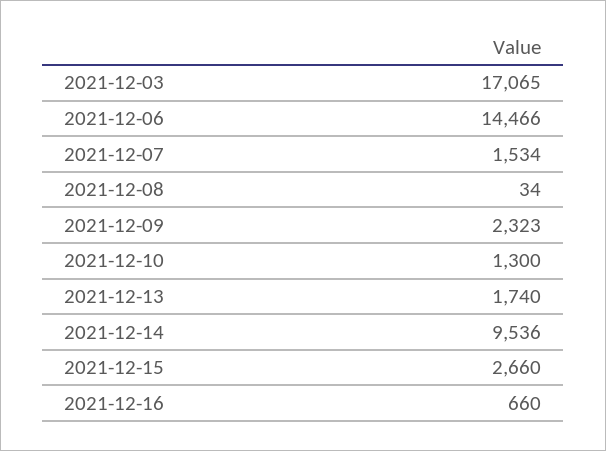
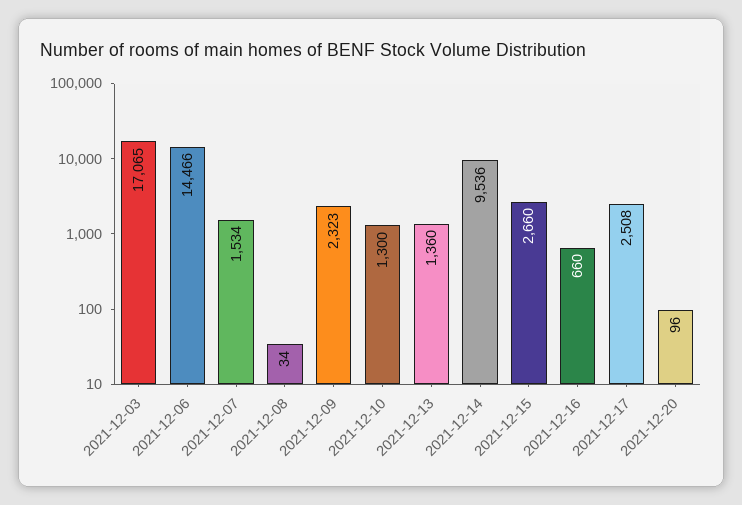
2021-12-13: 1740 -> 1360
2021-12-17: none -> 2508
2021-12-20: none -> 96

